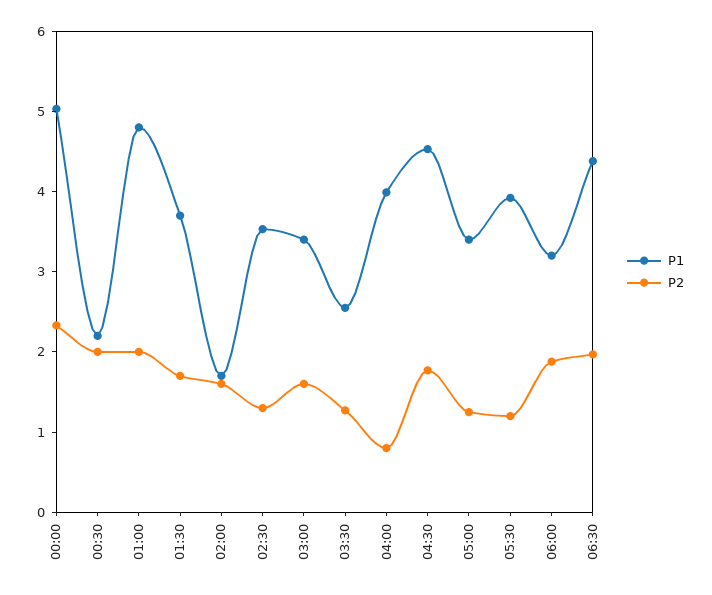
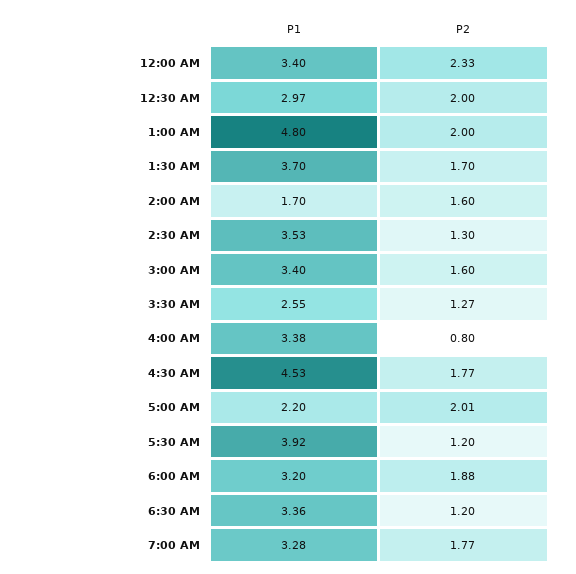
P1, 00:00: 5 -> 3.4
P1, 00:30: 2.2 -> 2.97
P1, 04:00: 4 -> 3.38
P1, 05:00: 3.4 -> 2.2
P2, 05:00: 1.2 -> 2.01
P1, 06:30: 4.4 -> 3.36
P2, 06:30: 2 -> 1.2
P1, 7:00 AM: none -> 3.28
P2, 7:00 AM: none -> 1.77

